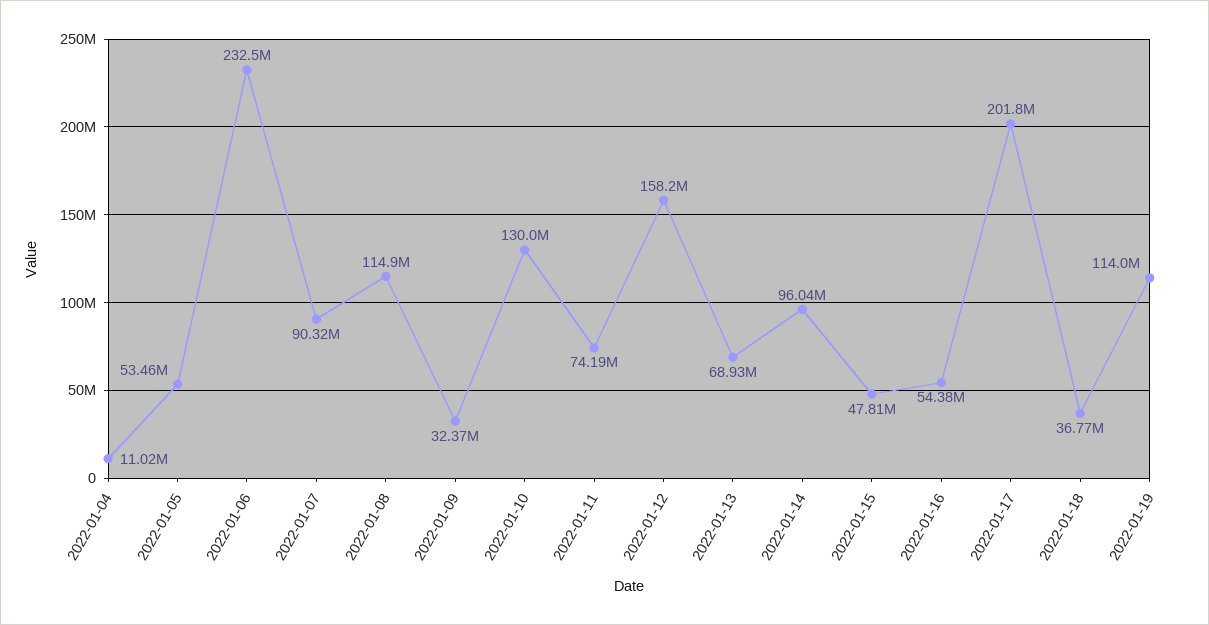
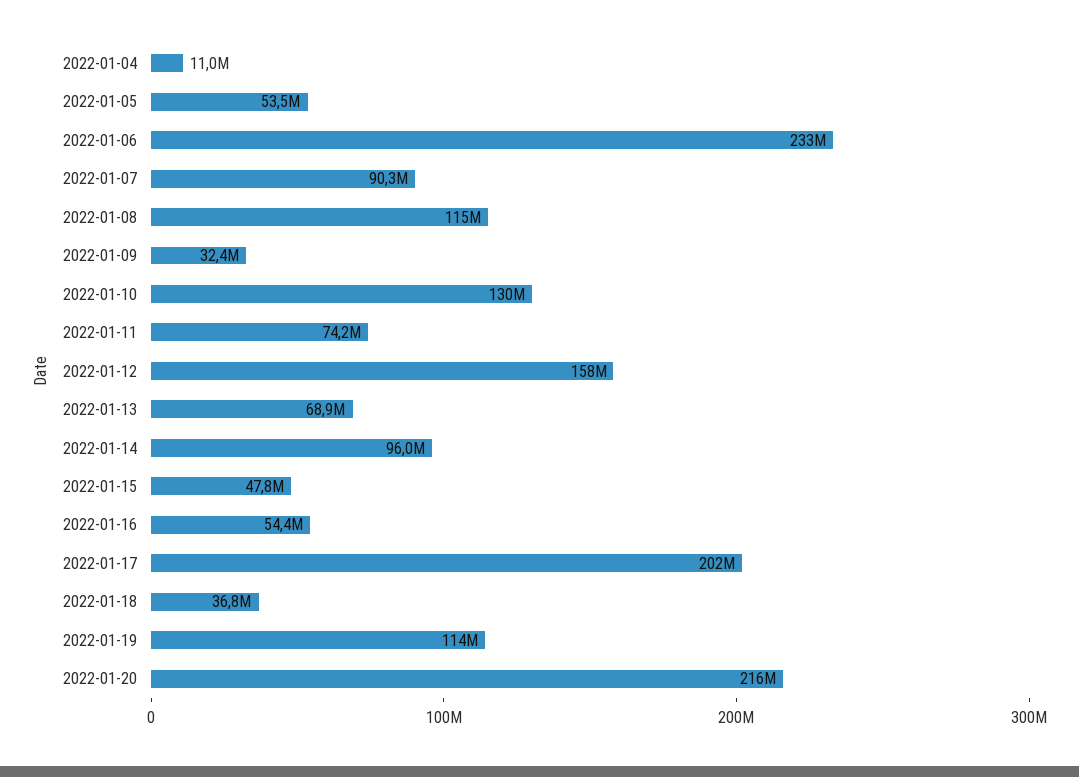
2022-01-20: none -> 216000000

